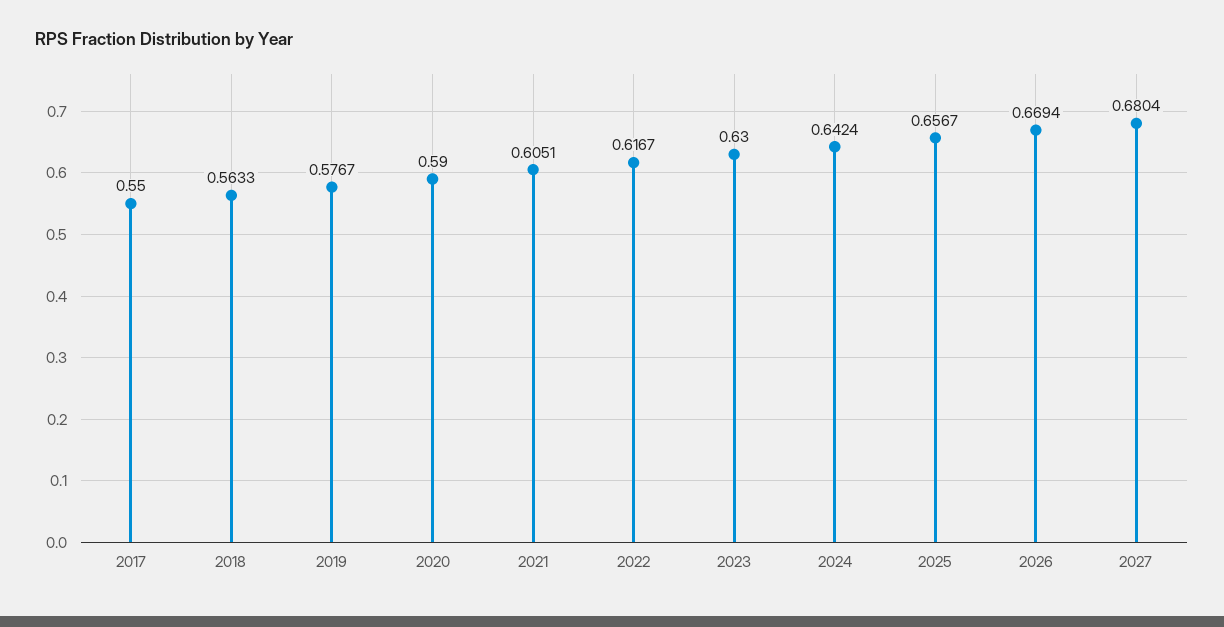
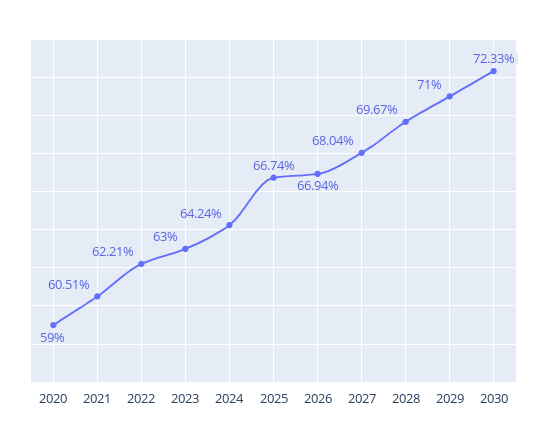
2017: 0.55 -> none
2018: 0.5633 -> none
2019: 0.5767 -> none
2022: 0.6167 -> 0.6221
2025: 0.6567 -> 0.6674
2028: none -> 0.6967
2029: none -> 0.71
2030: none -> 0.7233

